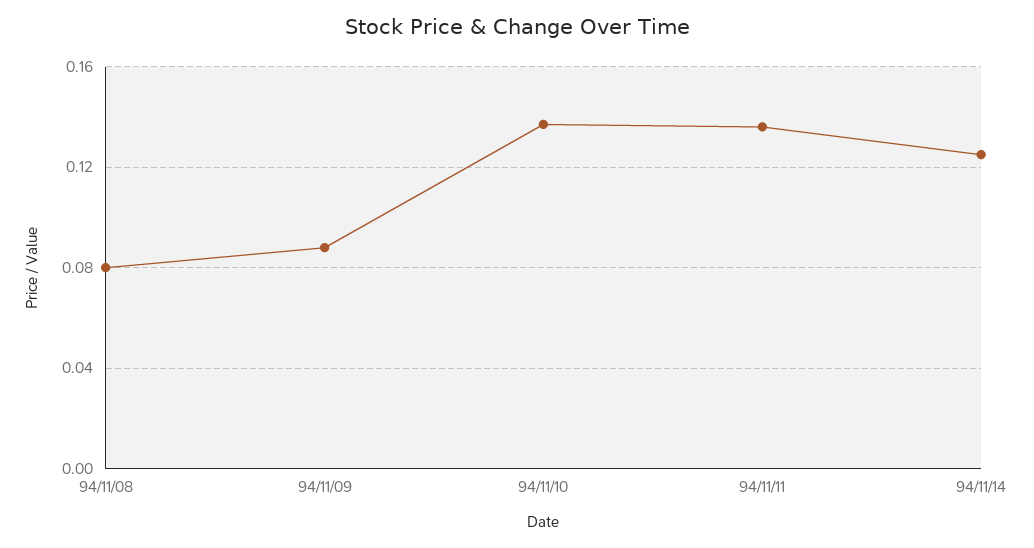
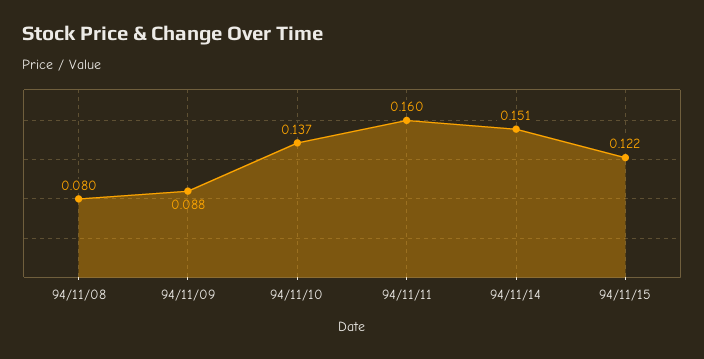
94/11/11: 0.135 -> 0.16
94/11/14: 0.125 -> 0.151
94/11/15: none -> 0.122

